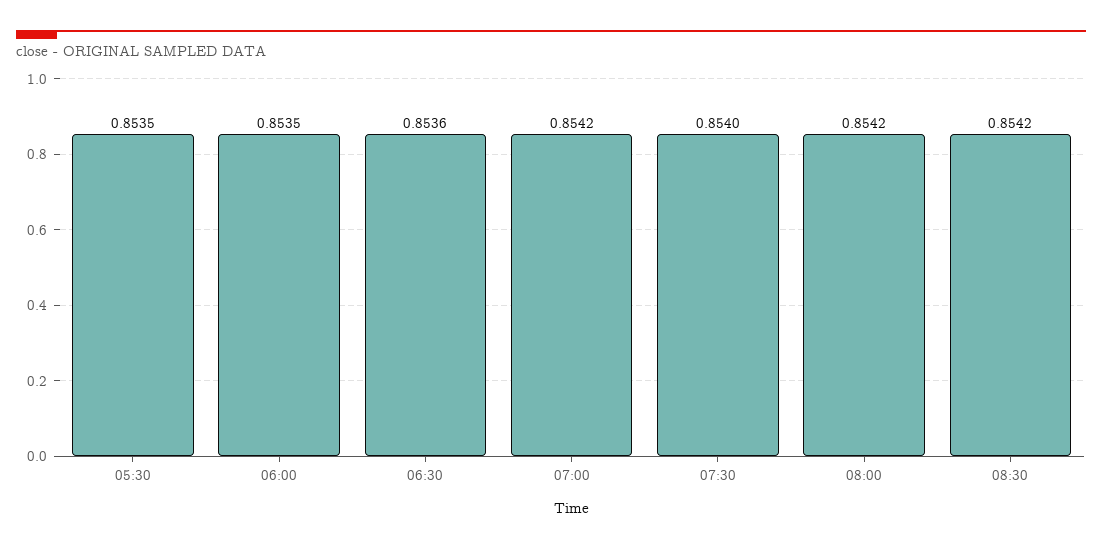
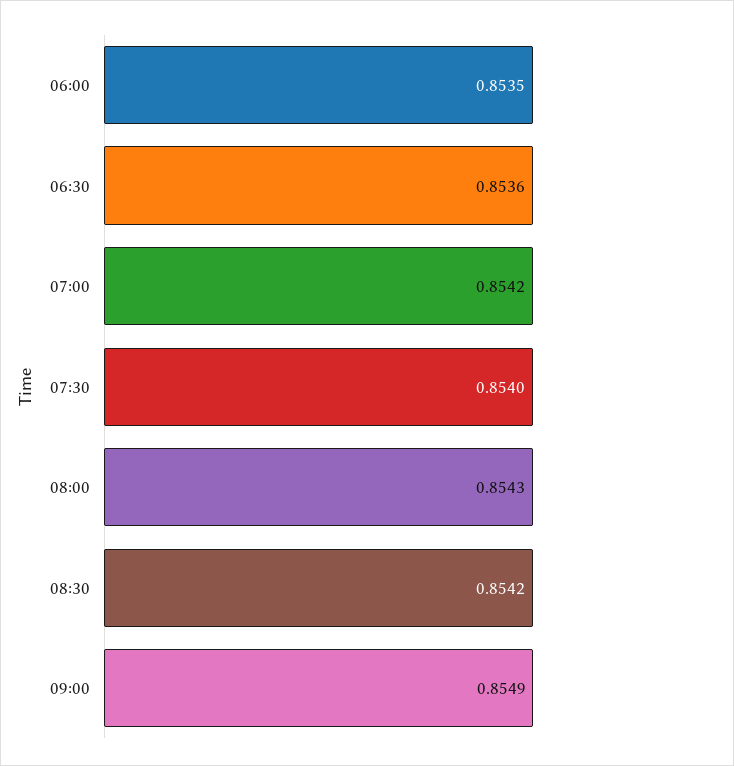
05:30: 0.8535 -> none
08:00: 0.8542 -> 0.8543
09:00: none -> 0.8549

